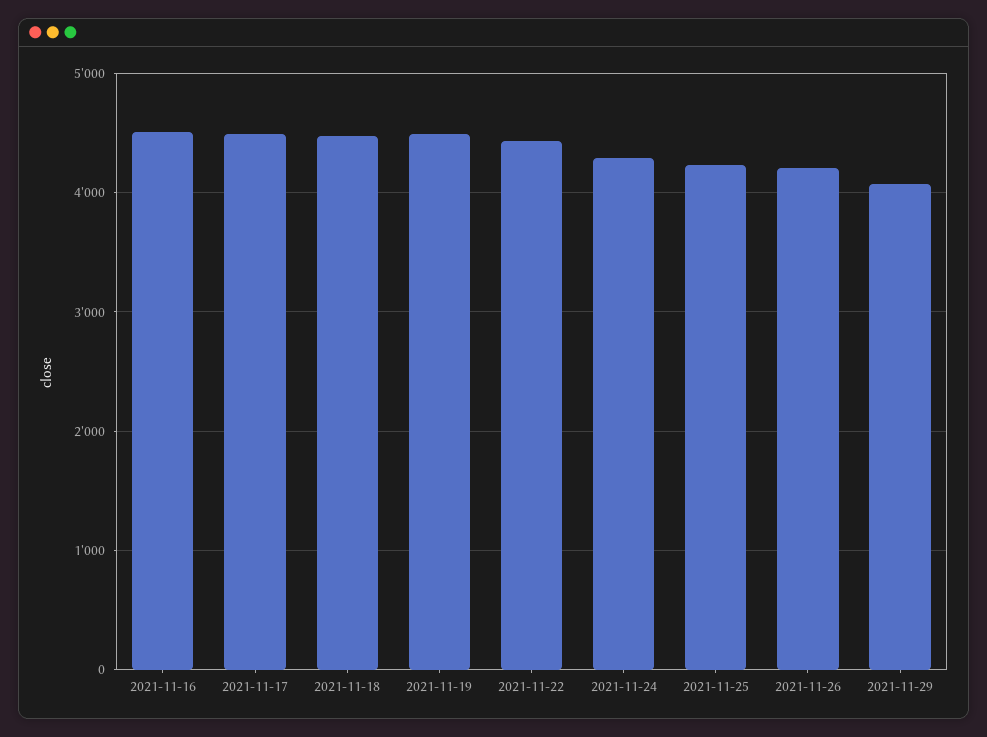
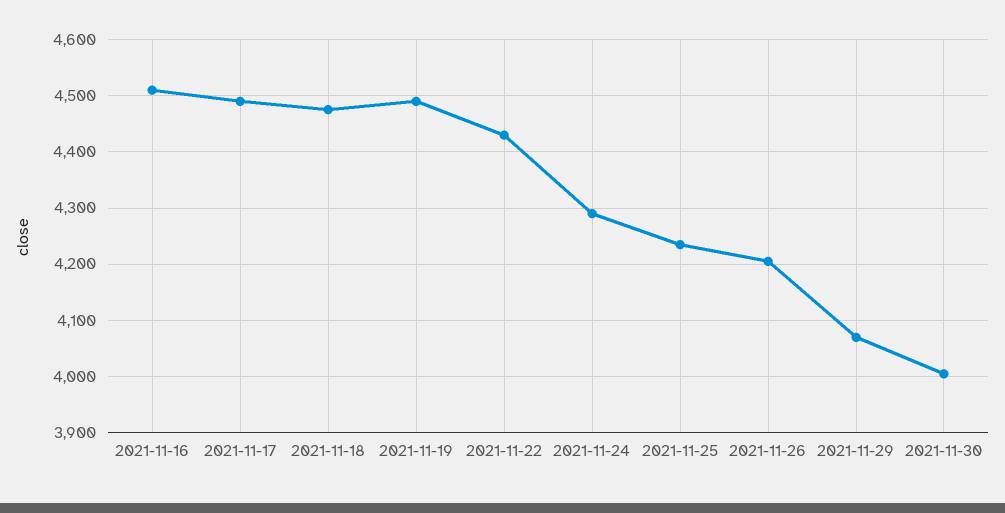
2021-11-30: none -> 4000

